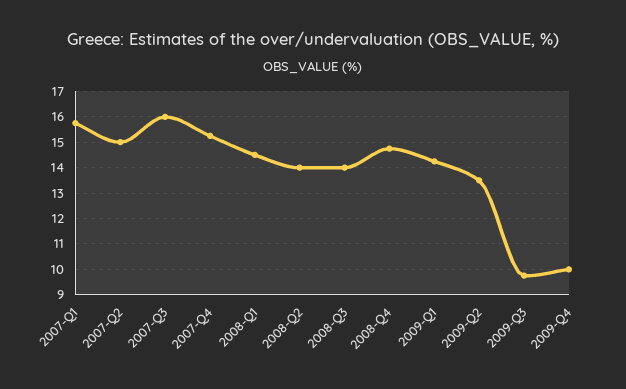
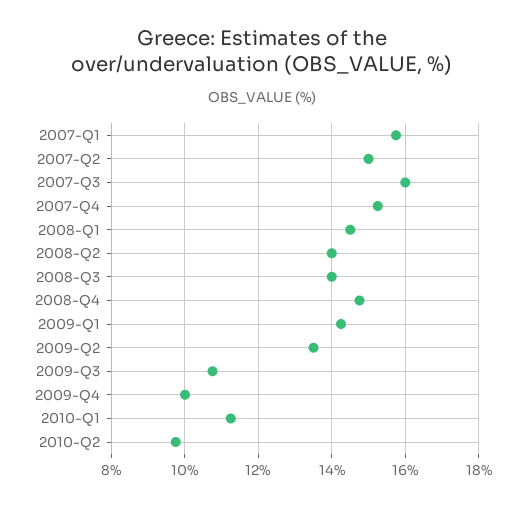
2009-Q3: 9.75 -> 10.8
2010-Q1: none -> 11.2
2010-Q2: none -> 9.8

